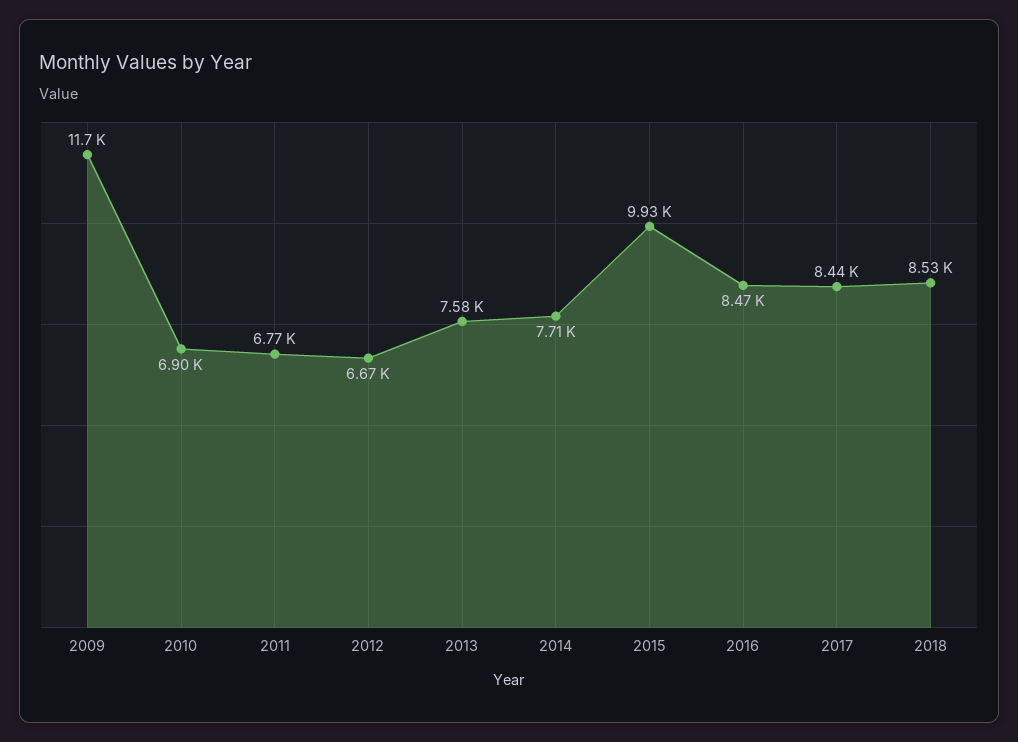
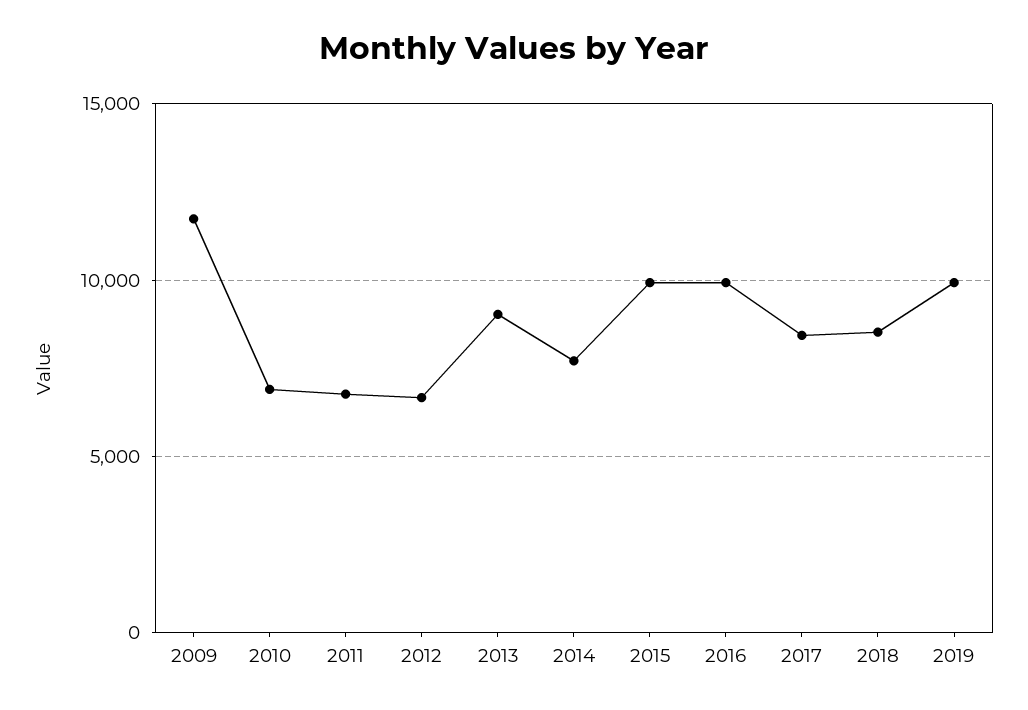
2013: 7580 -> 9000
2016: 8470 -> 10000
2019: none -> 10000

